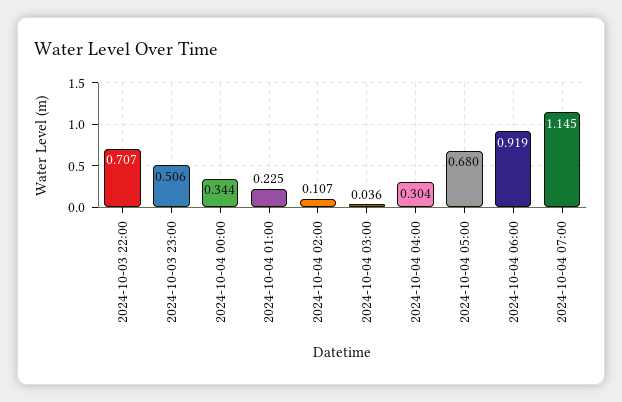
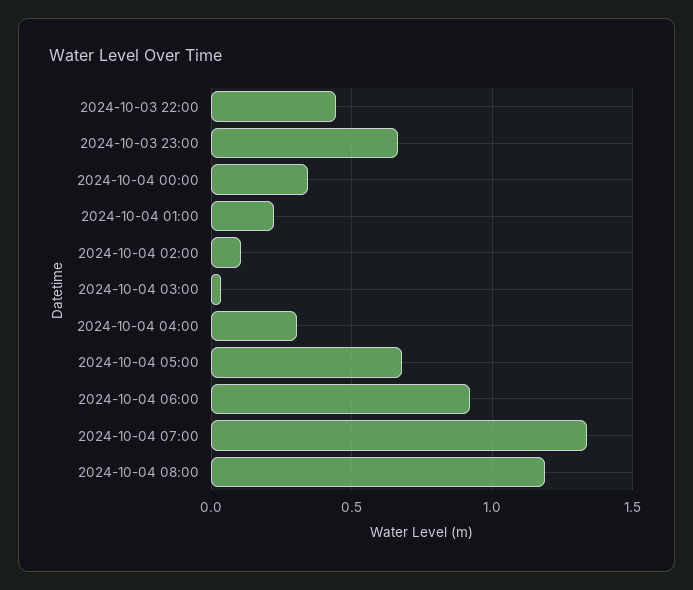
2024-10-03 22:00: 0.707 -> 0.45
2024-10-03 23:00: 0.506 -> 0.65
2024-10-04 07:00: 1.145 -> 1.35
2024-10-04 08:00: none -> 1.2

